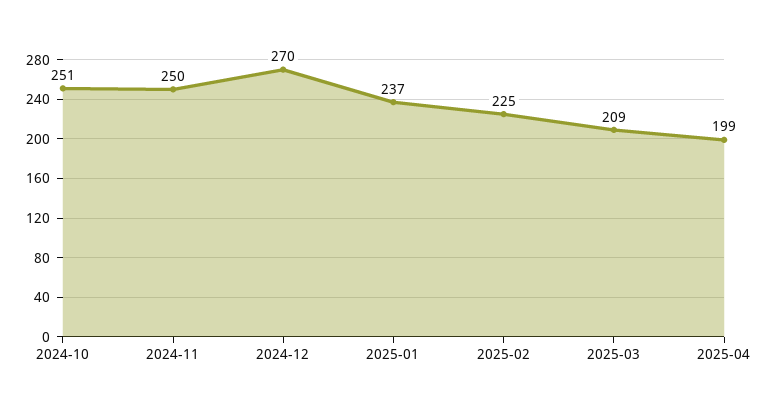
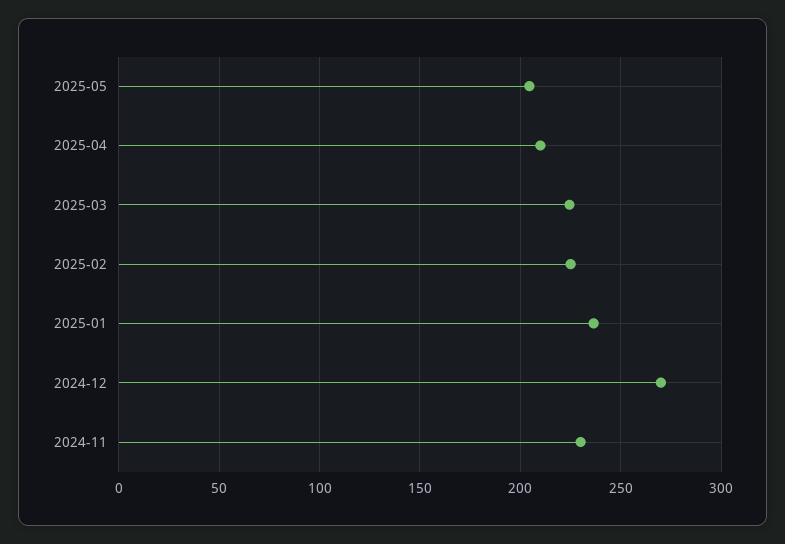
2024-10: 251 -> none
2024-11: 250 -> 230
2025-03: 209 -> 225
2025-04: 199 -> 210
2025-05: none -> 205

